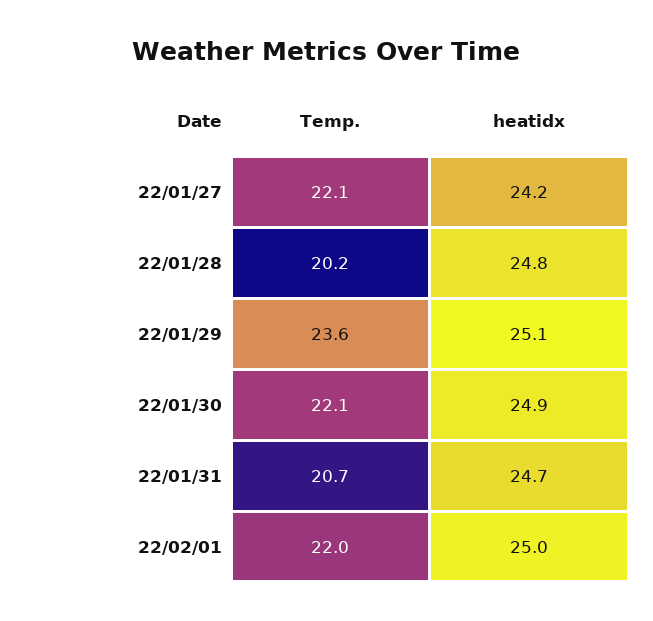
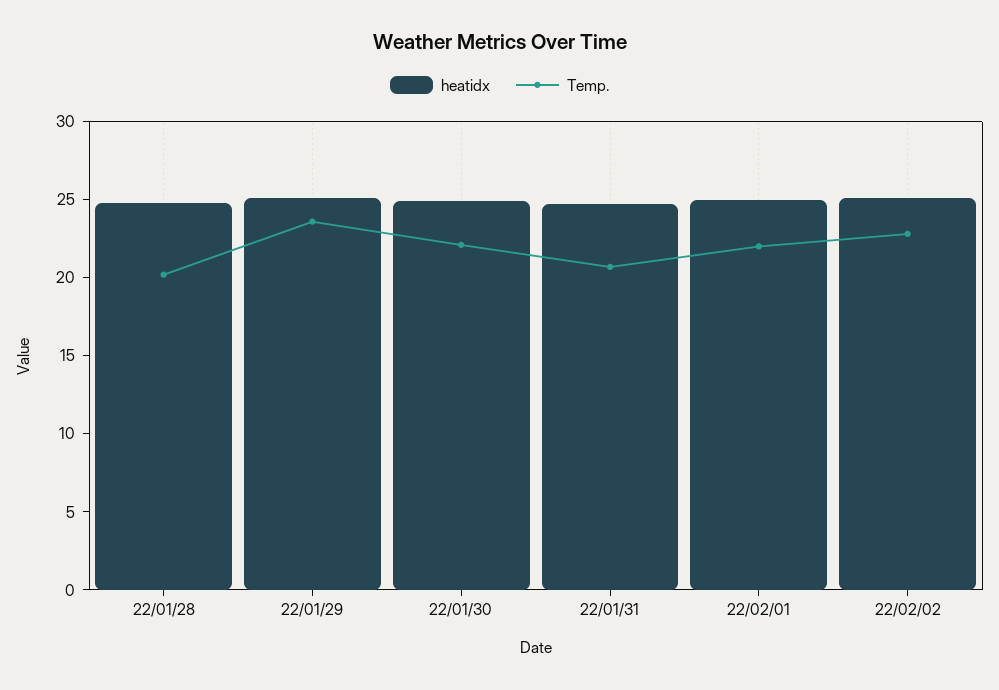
Temp., 22/01/27: 22.1 -> none
heatidx, 22/01/27: 24.2 -> none
heatidx, 22/02/02: none -> 25
Temp., 22/02/02: none -> 23

